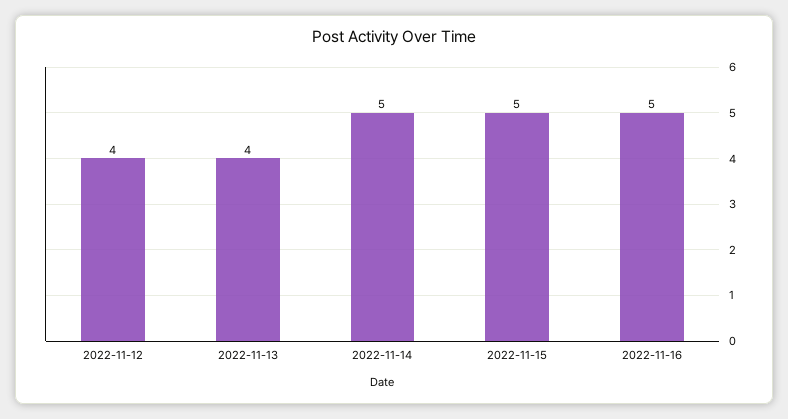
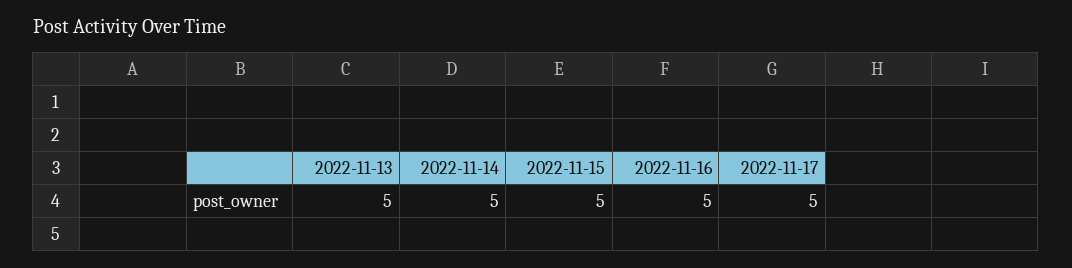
2022-11-12: 4 -> none
2022-11-13: 4 -> 5
2022-11-17: none -> 5

